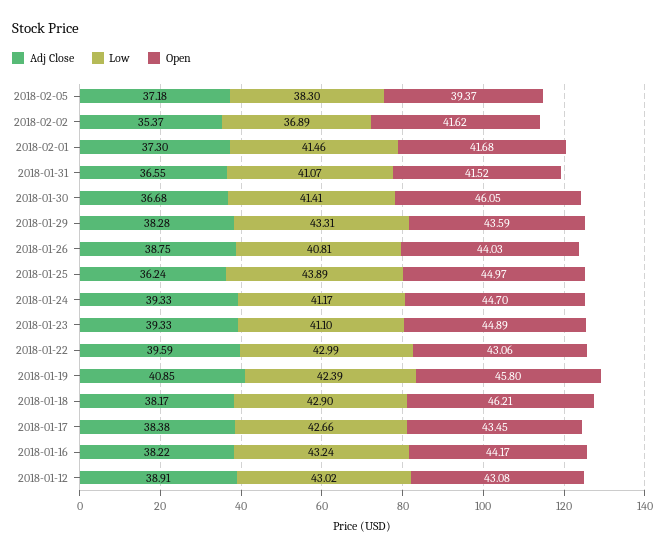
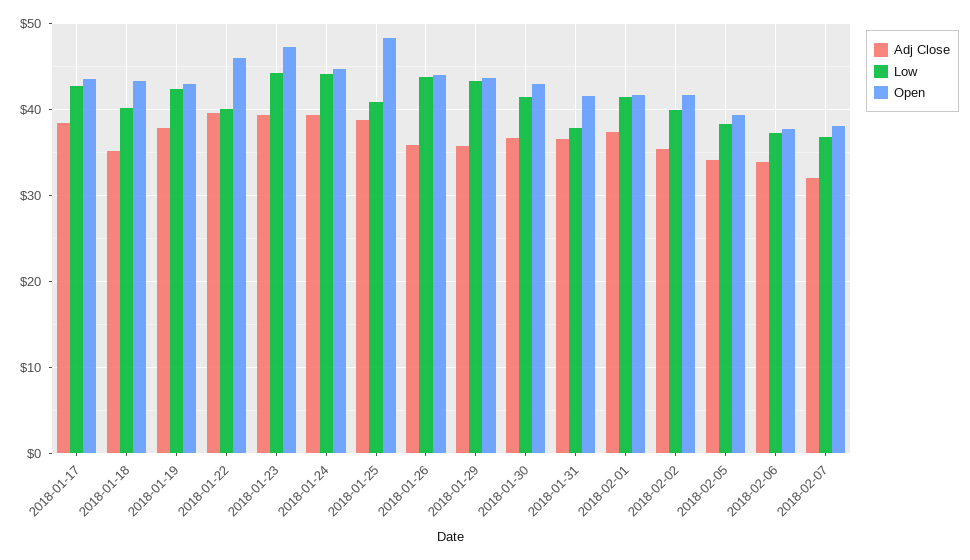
Adj Close, 2018-02-05: 37.18 -> 34
Low, 2018-02-02: 36.89 -> 40
Low, 2018-01-31: 41.07 -> 38
Open, 2018-01-30: 46.05 -> 43
Adj Close, 2018-01-29: 38.28 -> 36
Adj Close, 2018-01-26: 38.75 -> 36
Low, 2018-01-26: 40.81 -> 44
Adj Close, 2018-01-25: 36.24 -> 39
Low, 2018-01-25: 43.89 -> 41
Open, 2018-01-25: 44.97 -> 48
Low, 2018-01-24: 41.17 -> 44
Low, 2018-01-23: 41.1 -> 44
Open, 2018-01-23: 44.89 -> 47
Low, 2018-01-22: 42.99 -> 40
Open, 2018-01-22: 43.06 -> 46
Adj Close, 2018-01-19: 40.85 -> 38
Open, 2018-01-19: 45.8 -> 43
Adj Close, 2018-01-18: 38.17 -> 35
Low, 2018-01-18: 42.9 -> 40
Open, 2018-01-18: 46.21 -> 43
Adj Close, 2018-01-16: 38.22 -> none
Low, 2018-01-16: 43.24 -> none
Open, 2018-01-16: 44.17 -> none
Adj Close, 2018-01-12: 38.91 -> none
Low, 2018-01-12: 43.02 -> none
Open, 2018-01-12: 43.08 -> none
Adj Close, 2018-02-06: none -> 34
Low, 2018-02-06: none -> 37
Open, 2018-02-06: none -> 38
Adj Close, 2018-02-07: none -> 32
Low, 2018-02-07: none -> 37
Open, 2018-02-07: none -> 38

